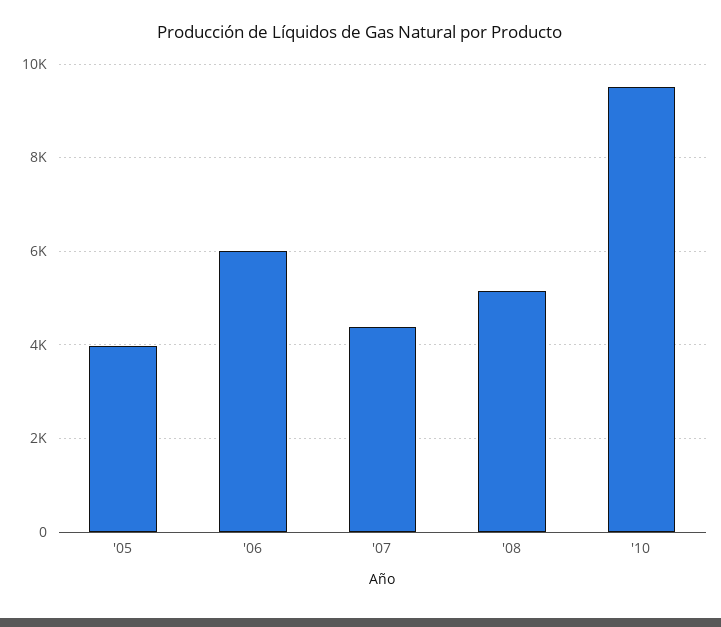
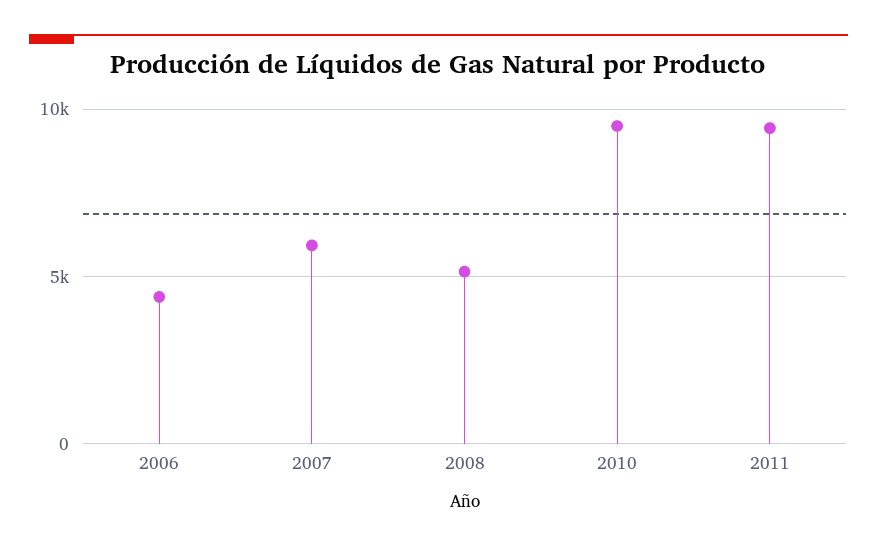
'05: 4000 -> none
'06: 6000 -> 4500
'07: 4400 -> 6000
2011: none -> 9500

